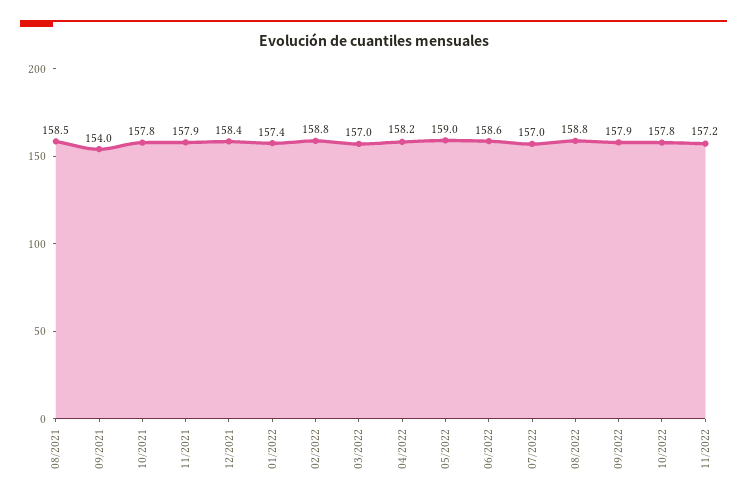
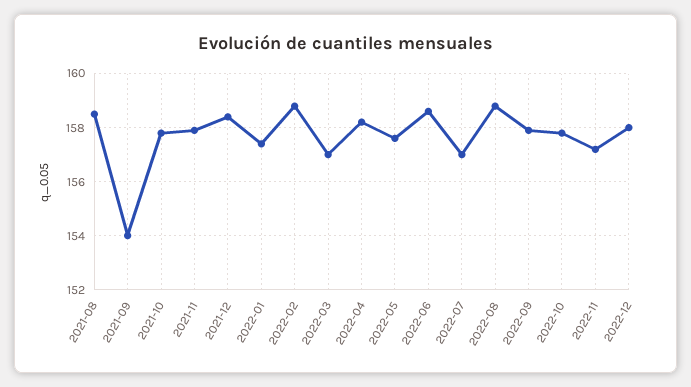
05/2022: 159 -> 157.5
2022-12: none -> 158

